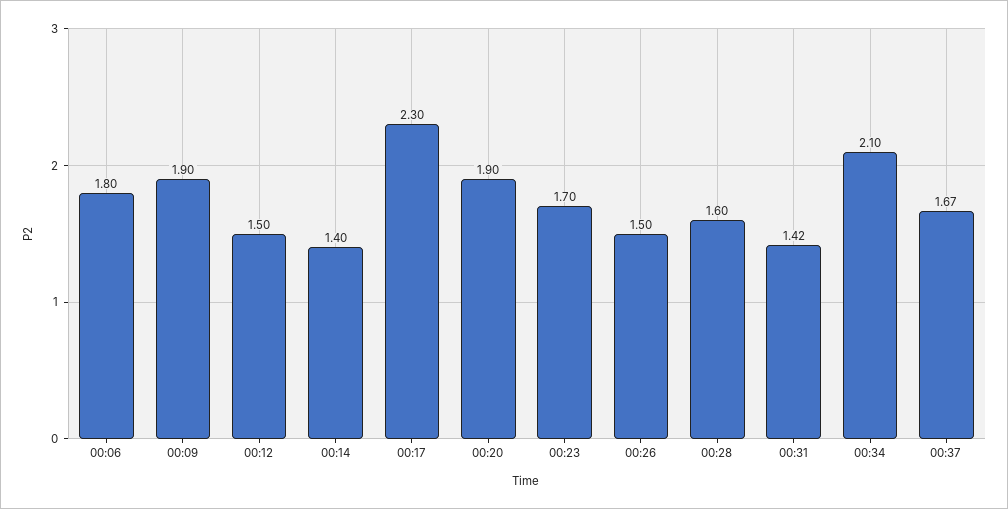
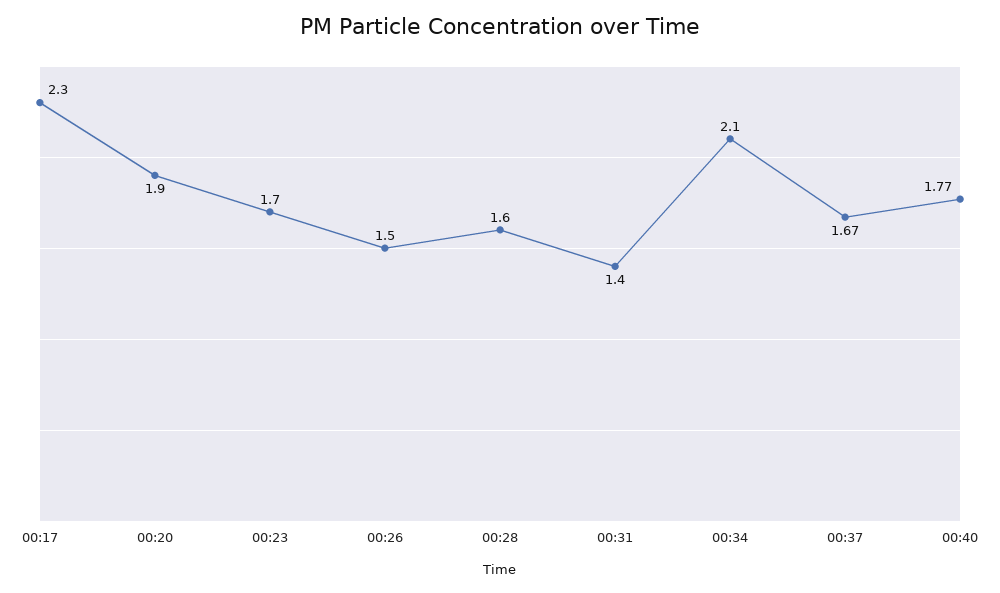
00:06: 1.8 -> none
00:09: 1.9 -> none
00:12: 1.5 -> none
00:14: 1.4 -> none
00:31: 1.42 -> 1.4
00:40: none -> 1.77

